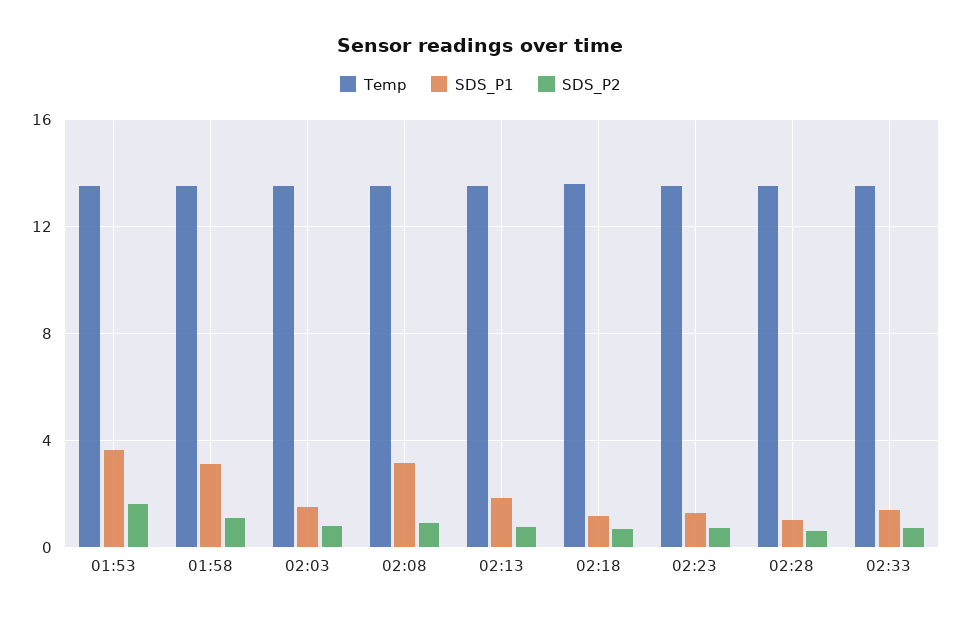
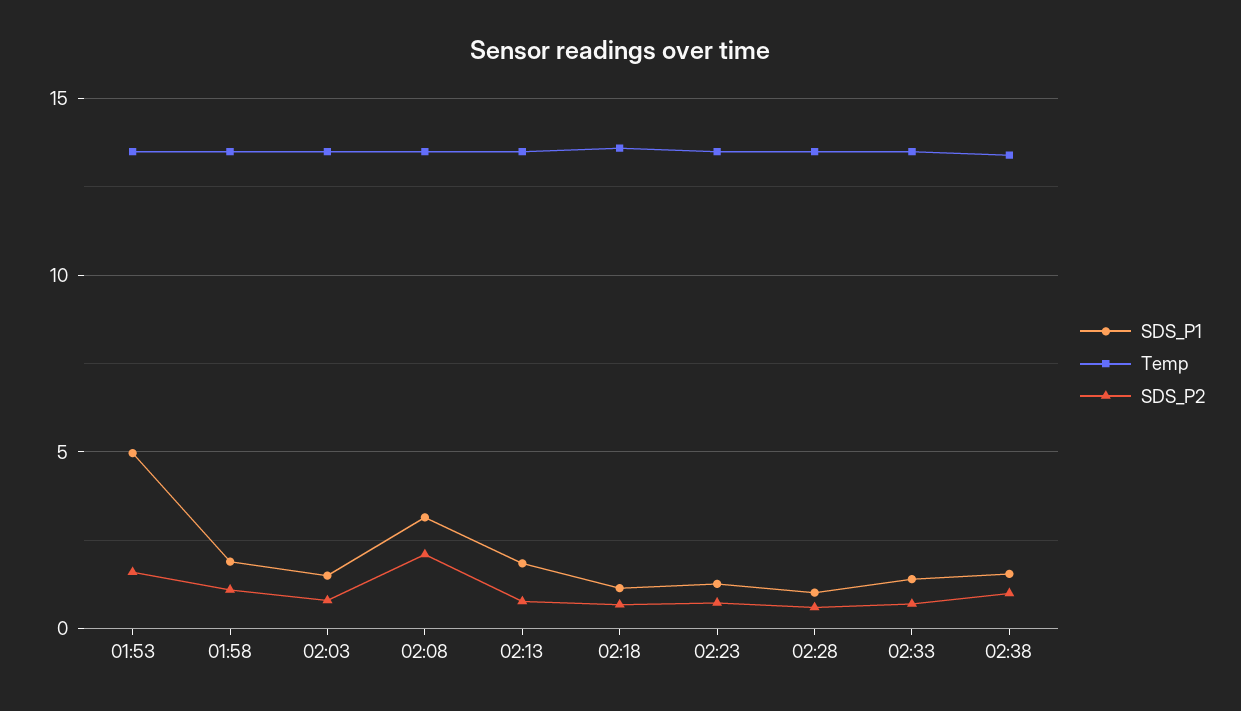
SDS_P1, 01:53: 3.5 -> 5
SDS_P1, 01:58: 3 -> 2
SDS_P2, 02:08: 1 -> 2
SDS_P1, 02:38: none -> 1.5
Temp, 02:38: none -> 13.5
SDS_P2, 02:38: none -> 1

